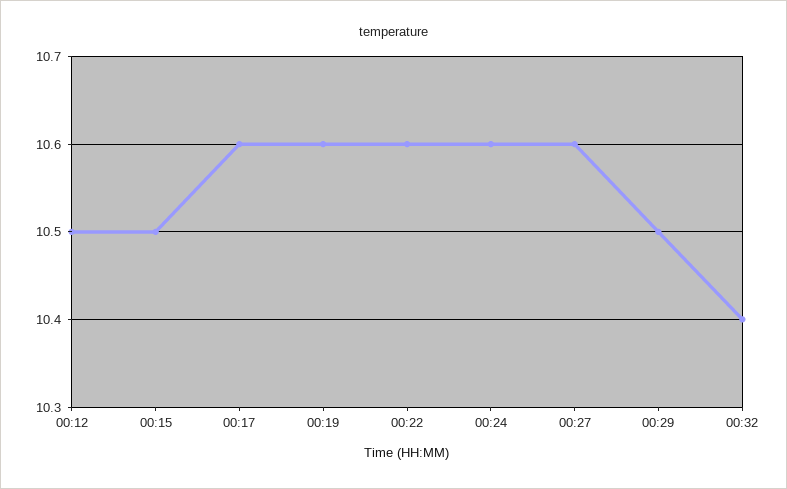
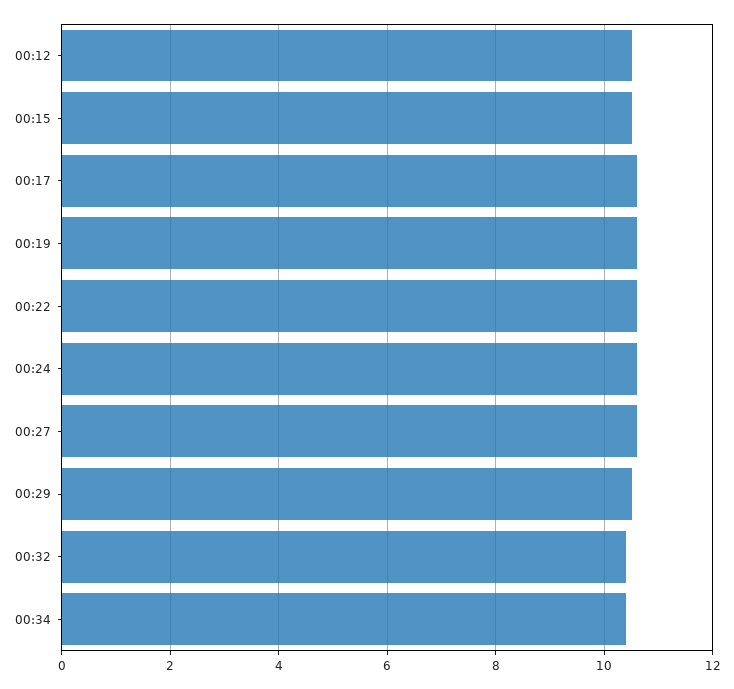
00:34: none -> 10.5

